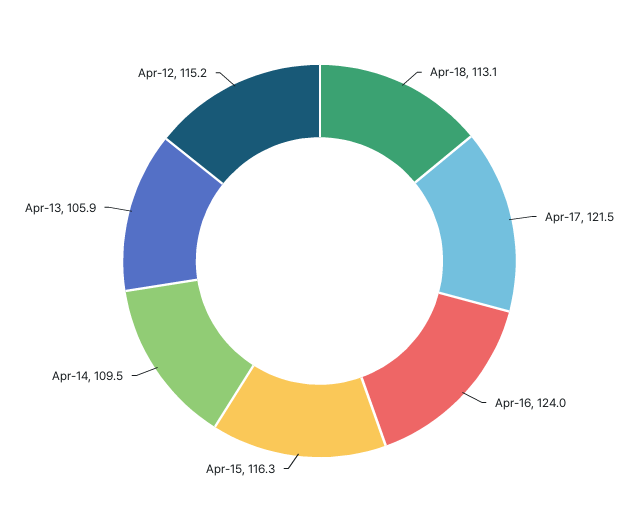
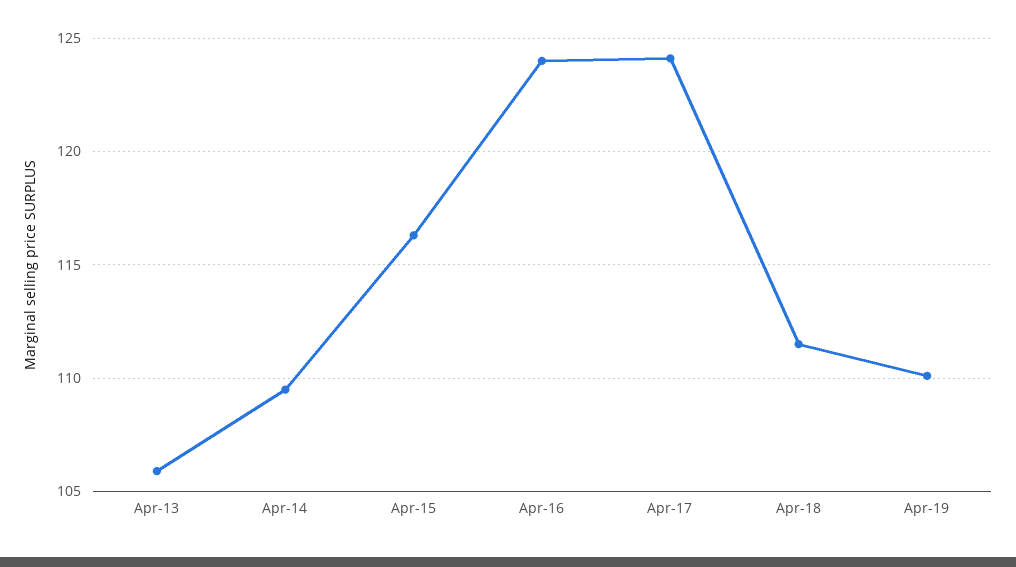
Apr-18: 113.1 -> 111.5
Apr-17: 121.5 -> 124
Apr-12: 115.2 -> none
Apr-19: none -> 110

